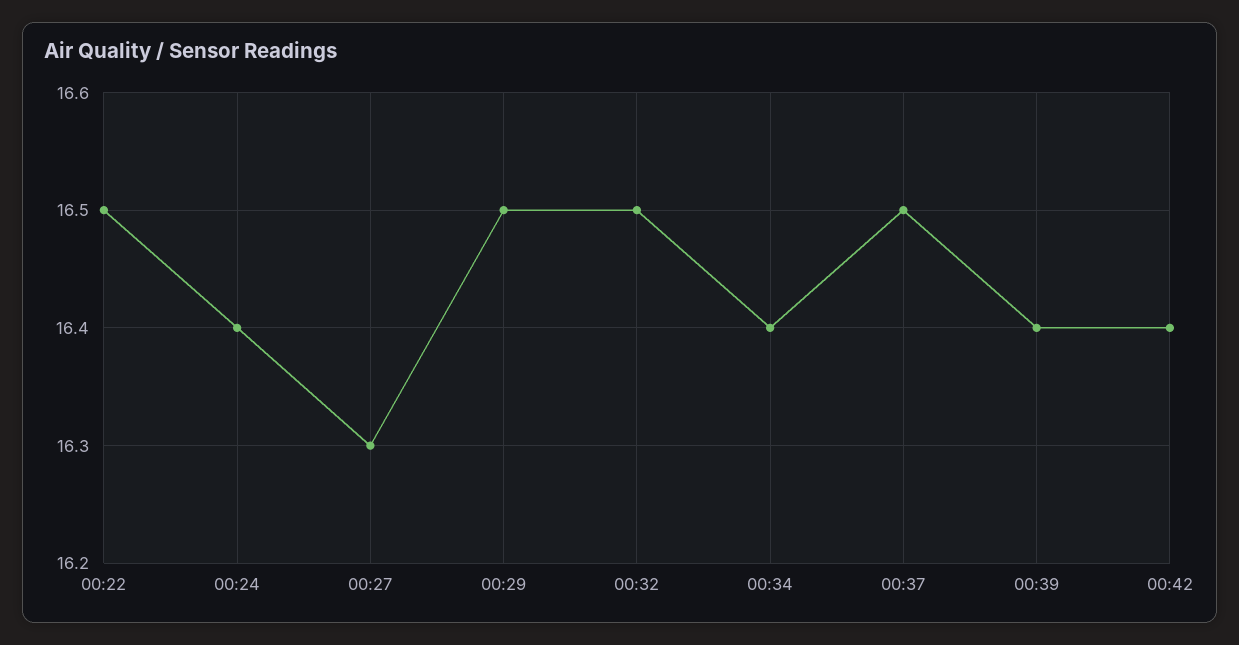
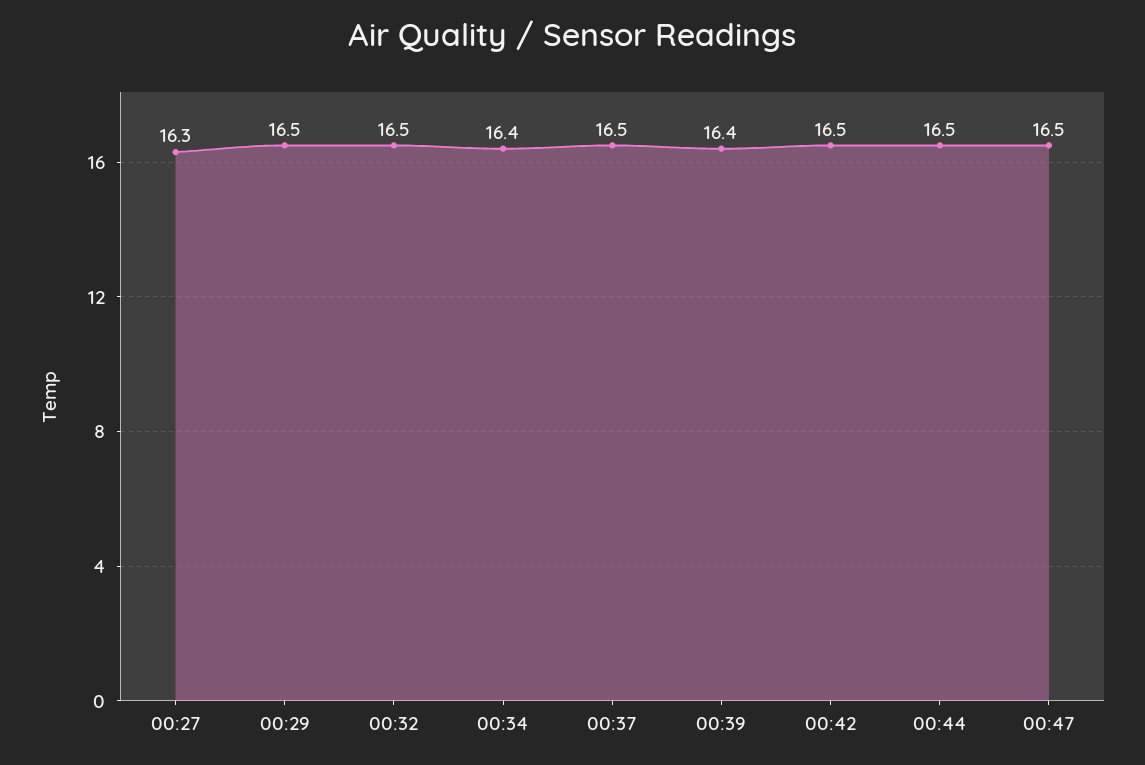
00:22: 16.5 -> none
00:24: 16.4 -> none
00:42: 16.4 -> 16.5
00:44: none -> 16.5
00:47: none -> 16.5

